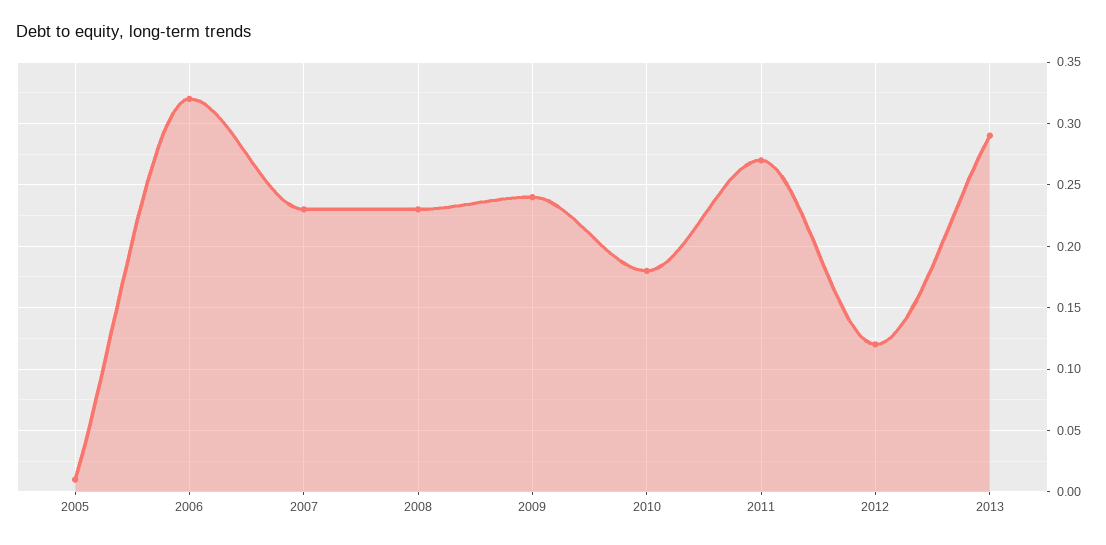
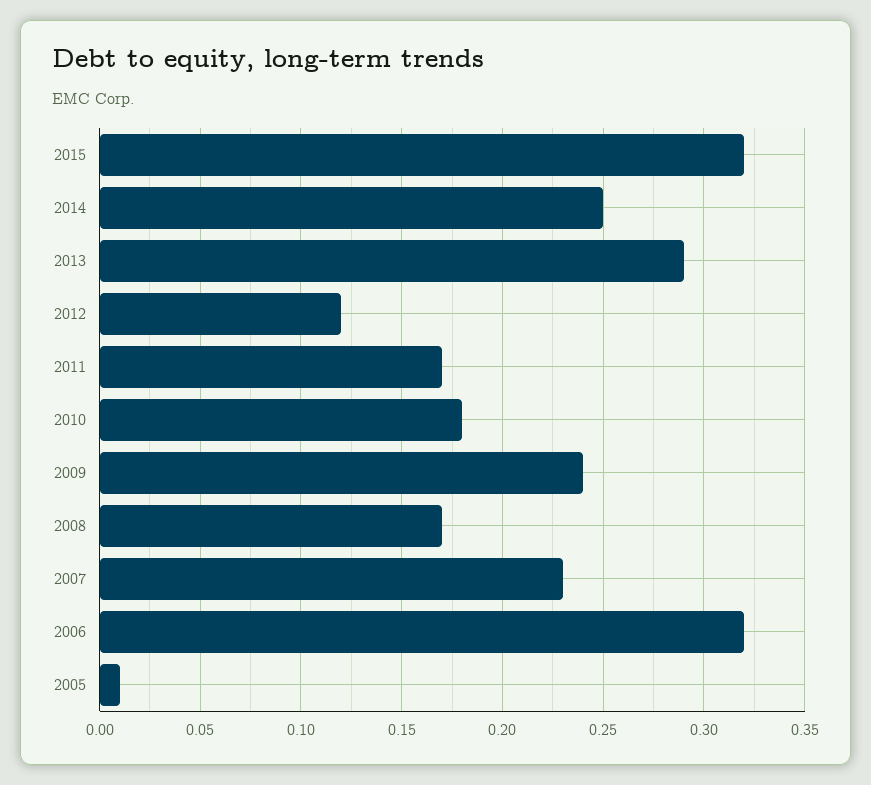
2008: 0.23 -> 0.17
2011: 0.27 -> 0.17
2015: none -> 0.32
2014: none -> 0.25

